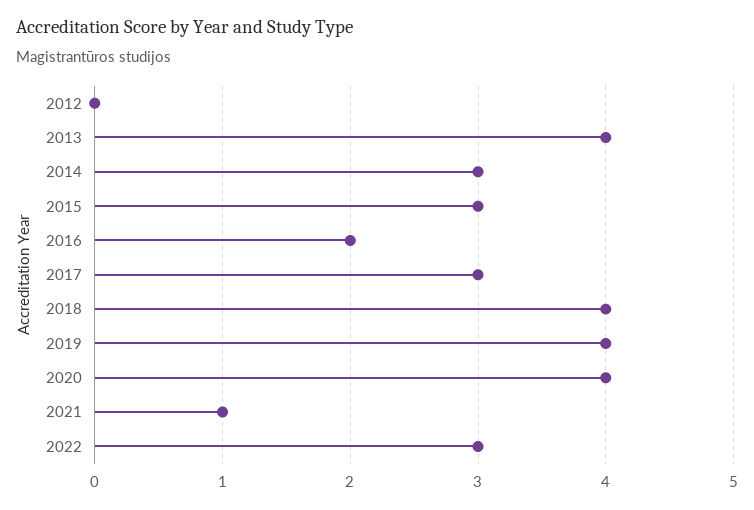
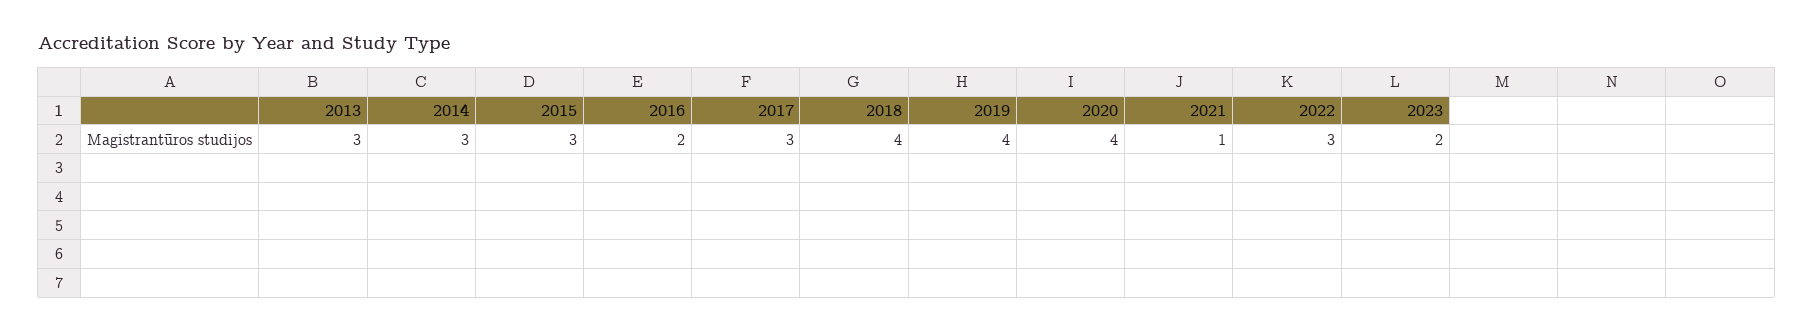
2012: 0 -> none
2013: 4 -> 3
2023: none -> 2

